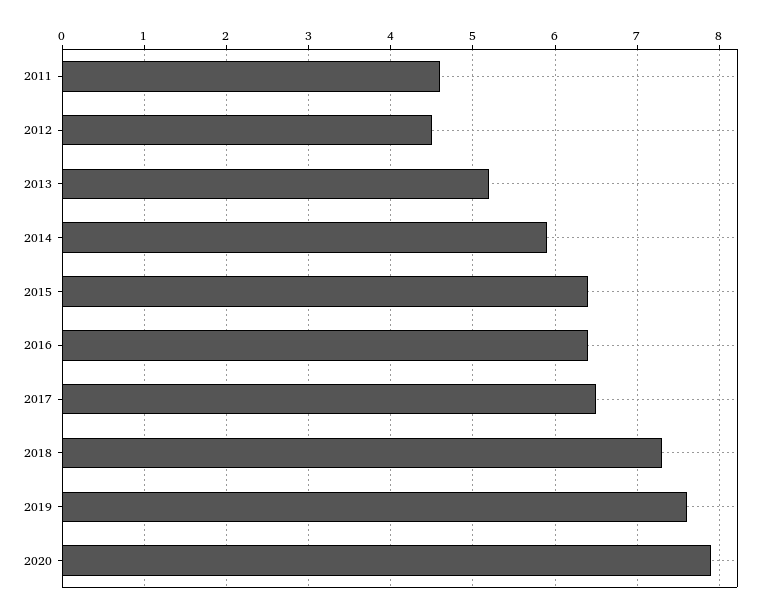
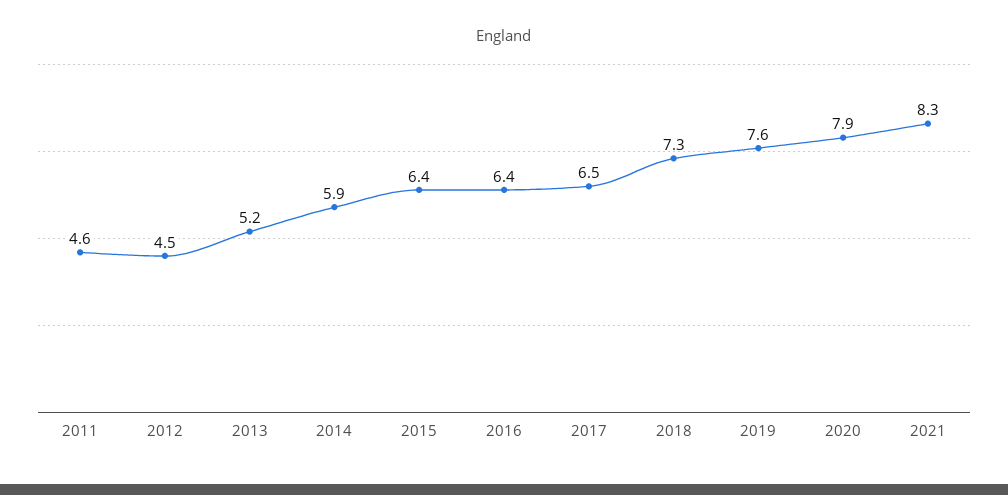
2021: none -> 8.3

